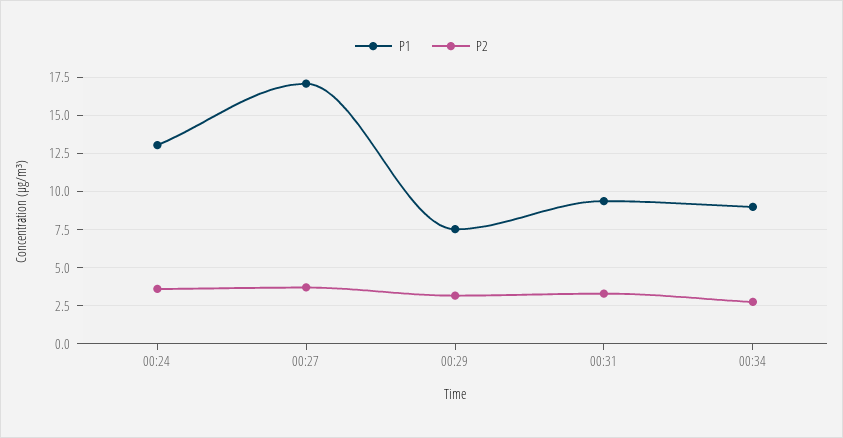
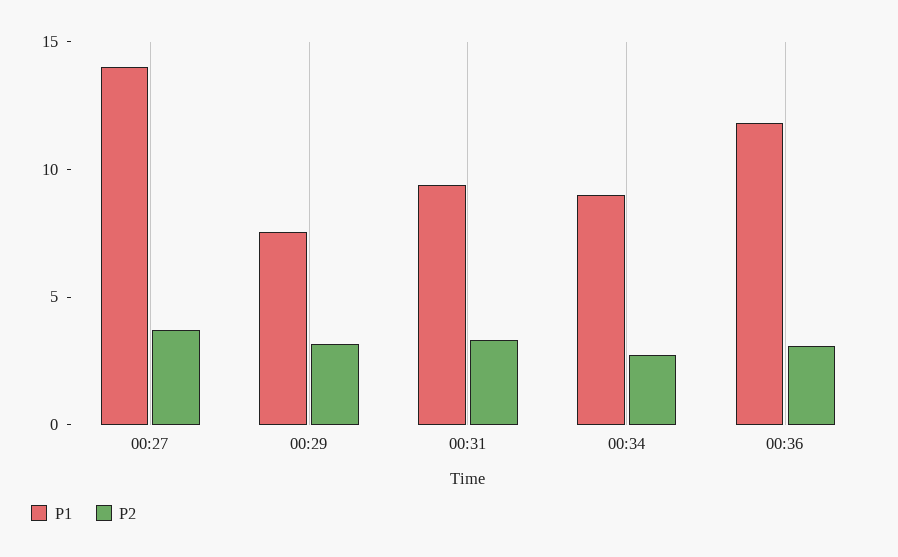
P1, 00:24: 13 -> none
P2, 00:24: 3.5 -> none
P1, 00:27: 17 -> 14
P1, 00:36: none -> 12
P2, 00:36: none -> 3

